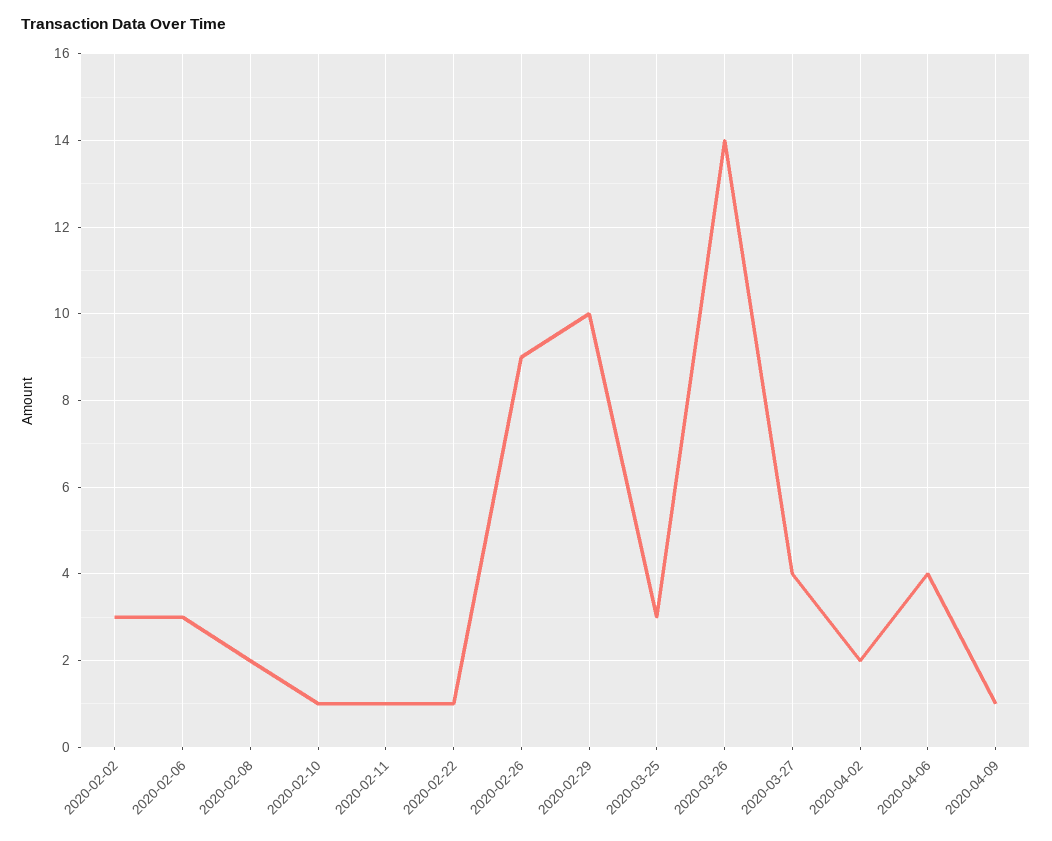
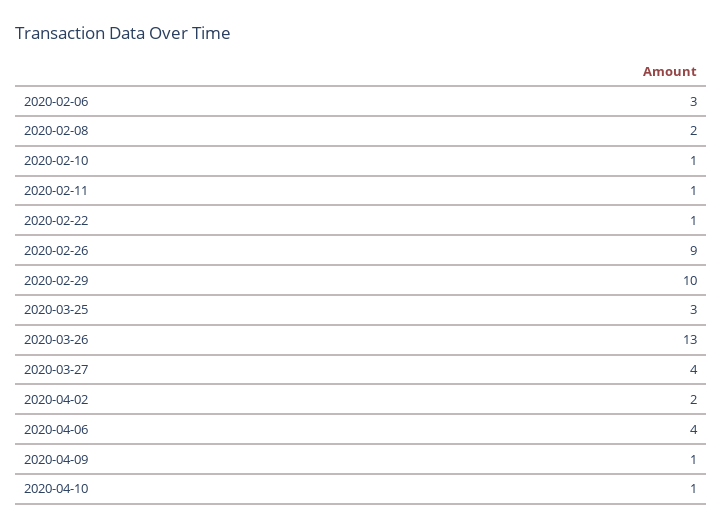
2020-02-02: 3 -> none
2020-03-26: 14 -> 13
2020-04-10: none -> 1

